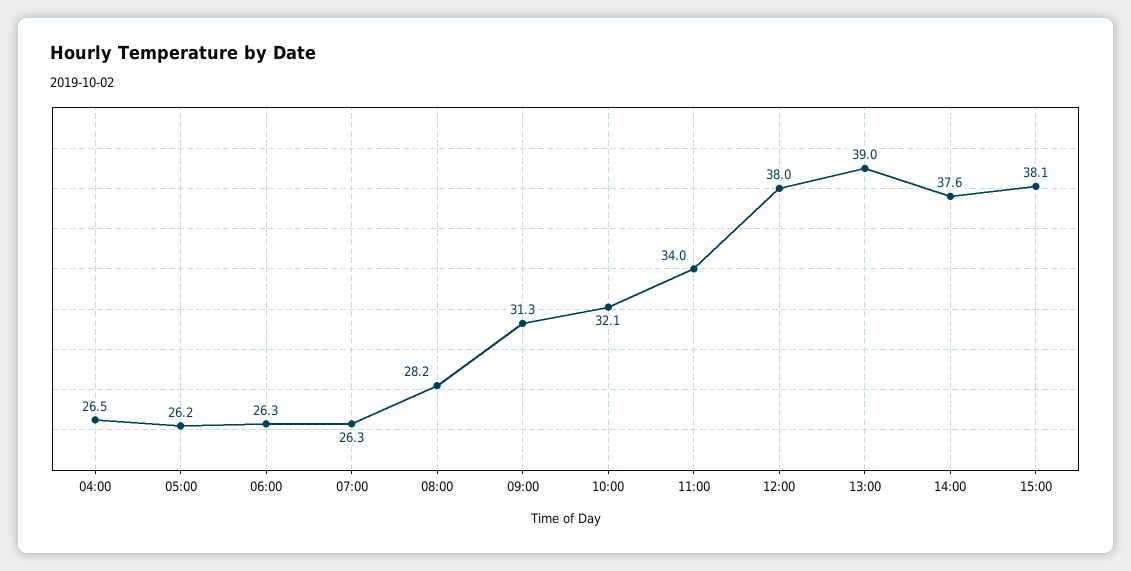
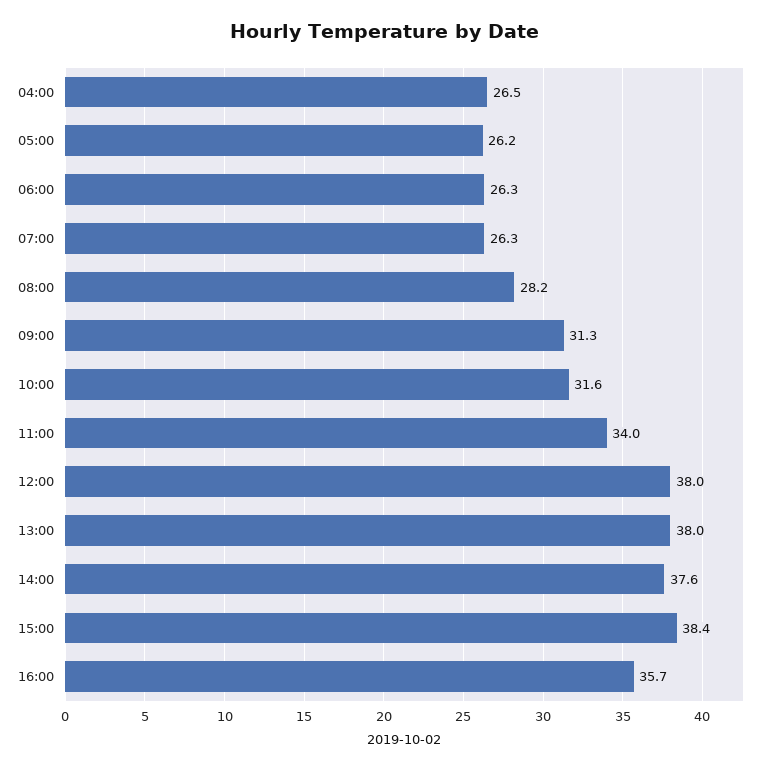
10:00: 32.1 -> 31.6
13:00: 39 -> 38
15:00: 38.1 -> 38.4
16:00: none -> 35.7

